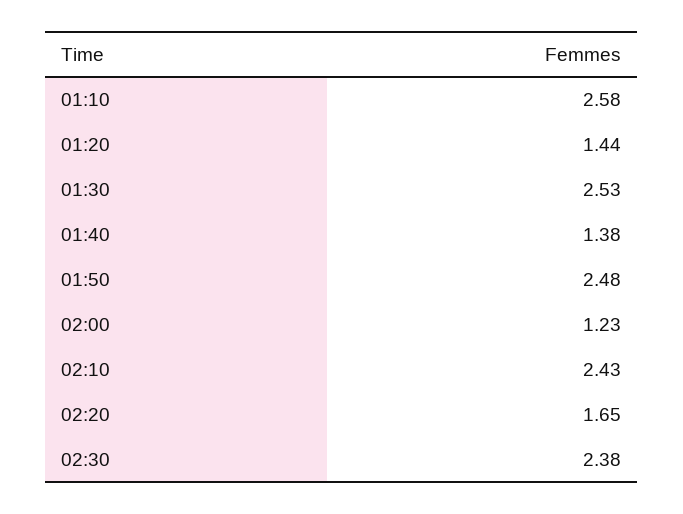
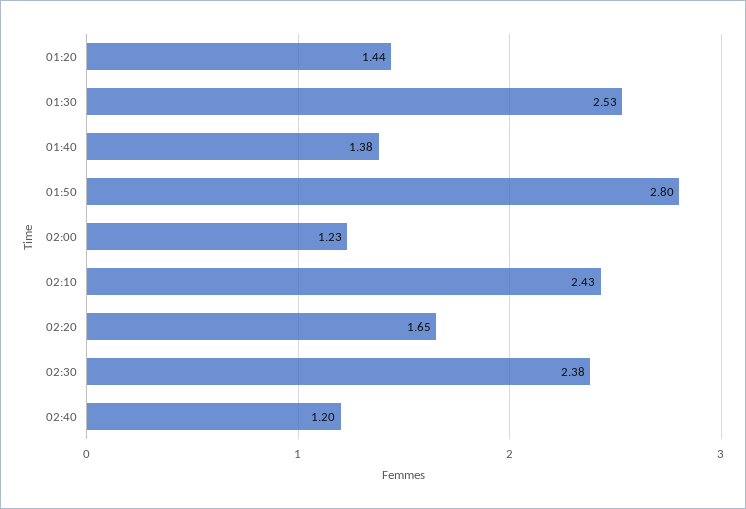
01:10: 2.58 -> none
01:50: 2.48 -> 2.8
02:40: none -> 1.2

